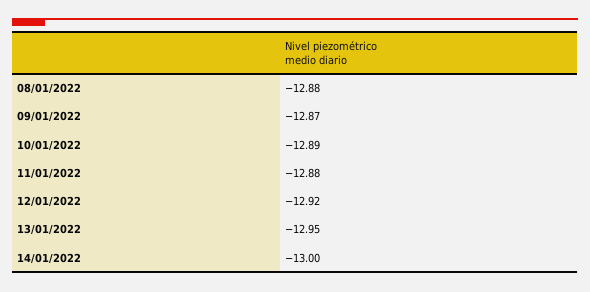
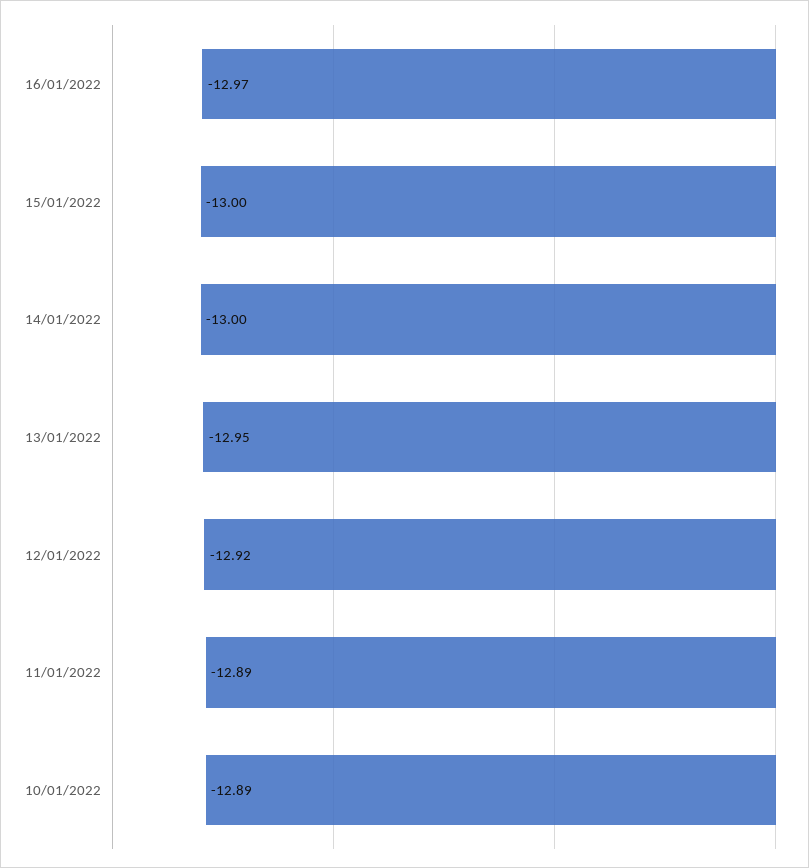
08/01/2022: -12.88 -> none
09/01/2022: -12.87 -> none
11/01/2022: -12.88 -> -12.89
16/01/2022: none -> -12.97
15/01/2022: none -> -13

